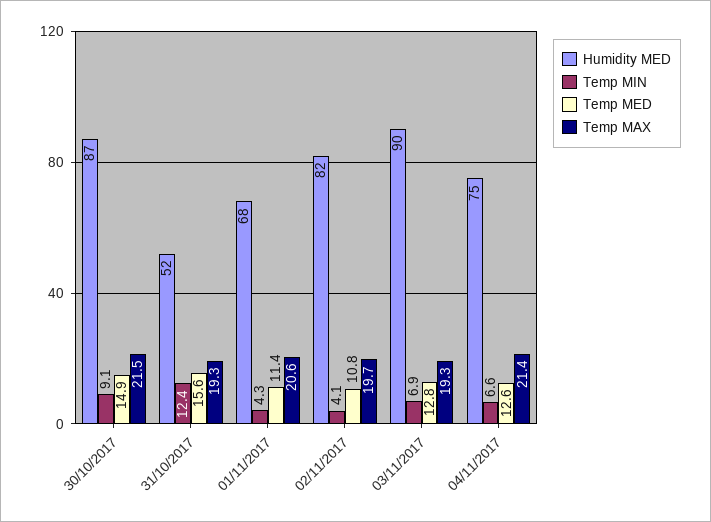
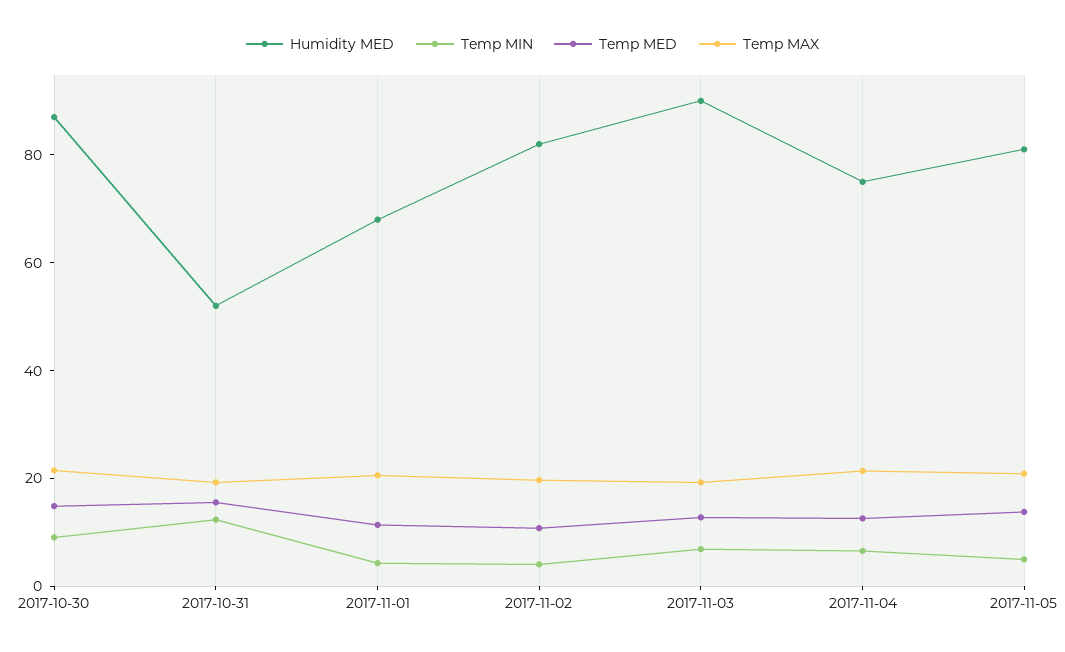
Humidity MED, 2017-11-05: none -> 80
Temp MIN, 2017-11-05: none -> 5
Temp MED, 2017-11-05: none -> 15
Temp MAX, 2017-11-05: none -> 20

